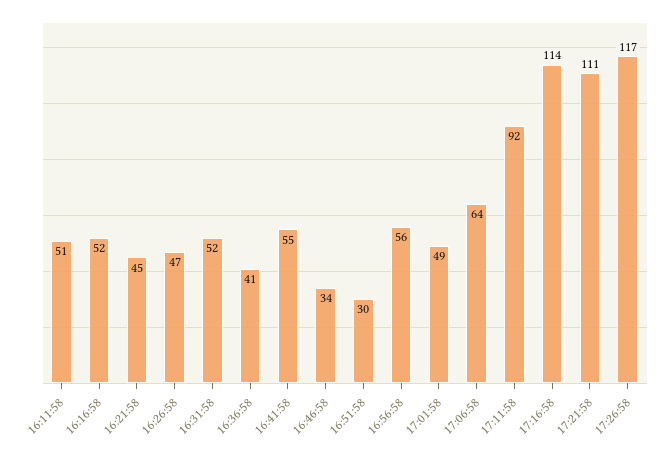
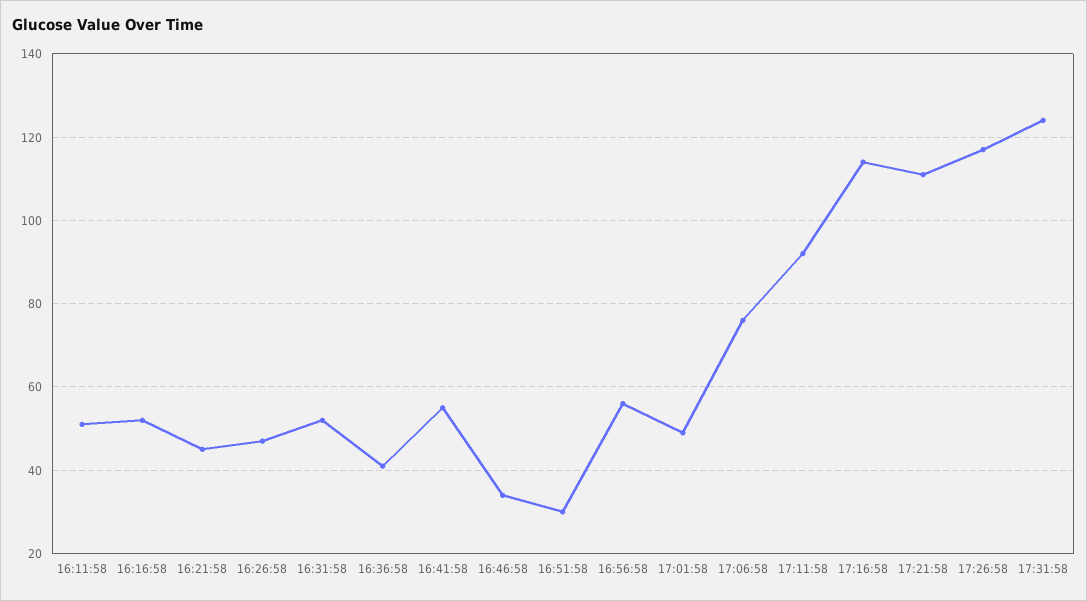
17:06:58: 64 -> 75
17:31:58: none -> 125

